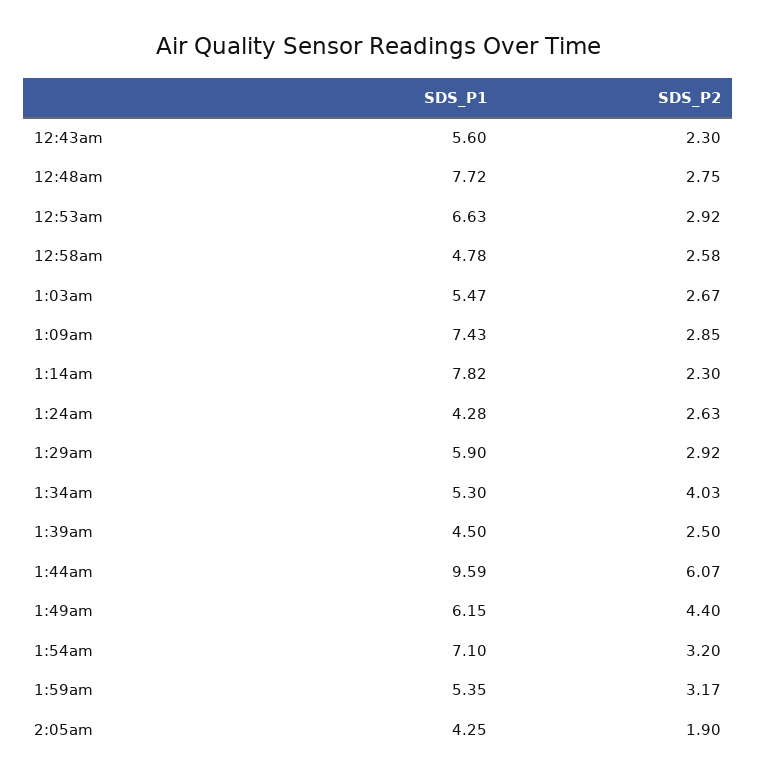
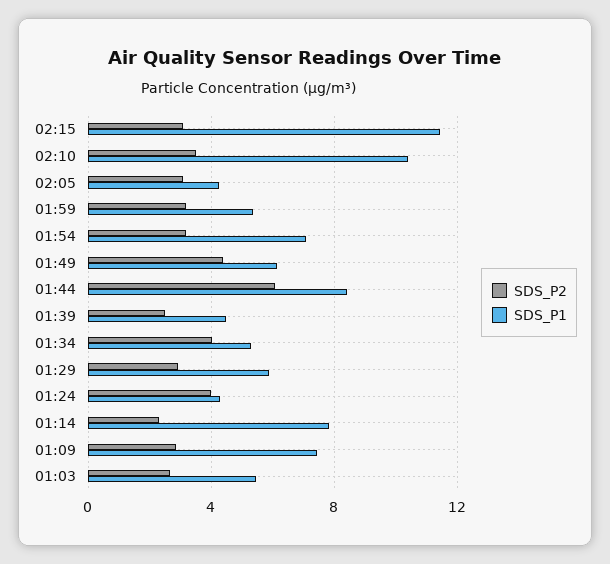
SDS_P1, 12:43am: 5.6 -> none
SDS_P2, 12:43am: 2.3 -> none
SDS_P1, 12:48am: 7.72 -> none
SDS_P2, 12:48am: 2.75 -> none
SDS_P1, 12:53am: 6.63 -> none
SDS_P2, 12:53am: 2.92 -> none
SDS_P1, 12:58am: 4.78 -> none
SDS_P2, 12:58am: 2.58 -> none
SDS_P2, 1:24am: 2.63 -> 4
SDS_P1, 1:44am: 9.59 -> 8.5
SDS_P2, 2:05am: 1.9 -> 3
SDS_P2, 02:15: none -> 3
SDS_P1, 02:15: none -> 11.5
SDS_P2, 02:10: none -> 3.5
SDS_P1, 02:10: none -> 10.5

